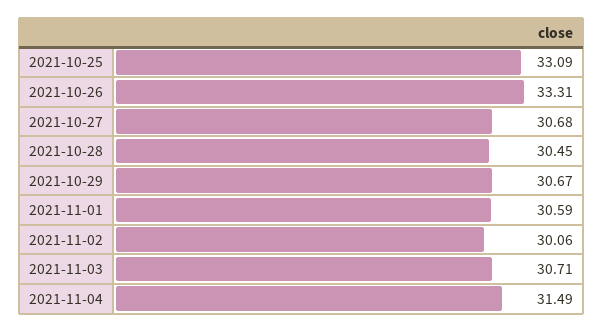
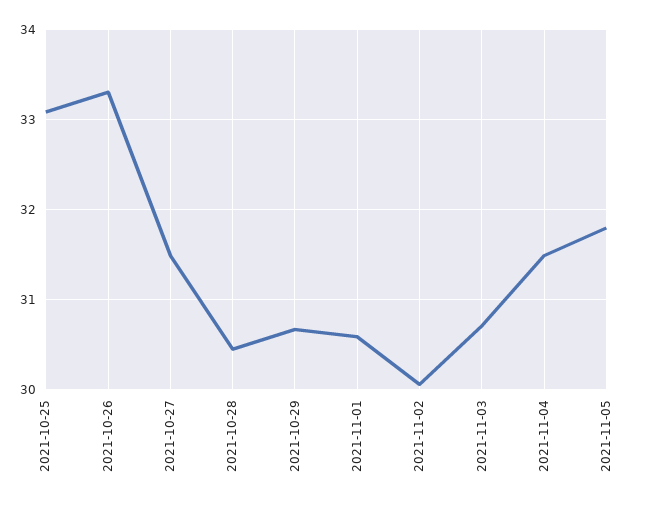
2021-10-27: 30.68 -> 31.5
2021-11-05: none -> 31.8

